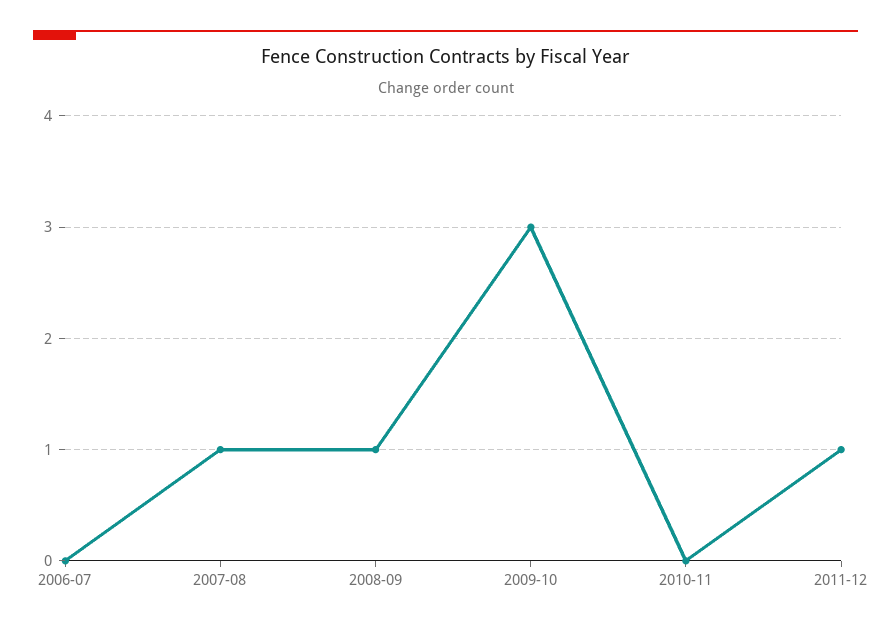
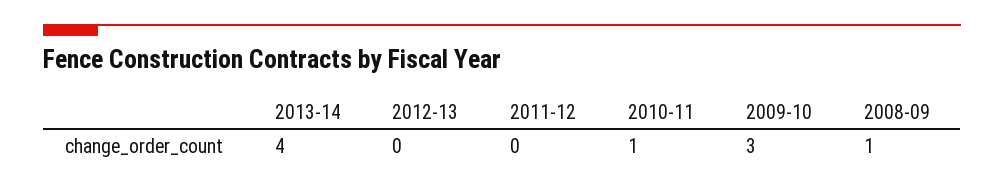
2006-07: 0 -> none
2007-08: 1 -> none
2010-11: 0 -> 1
2011-12: 1 -> 0
2013-14: none -> 4
2012-13: none -> 0

